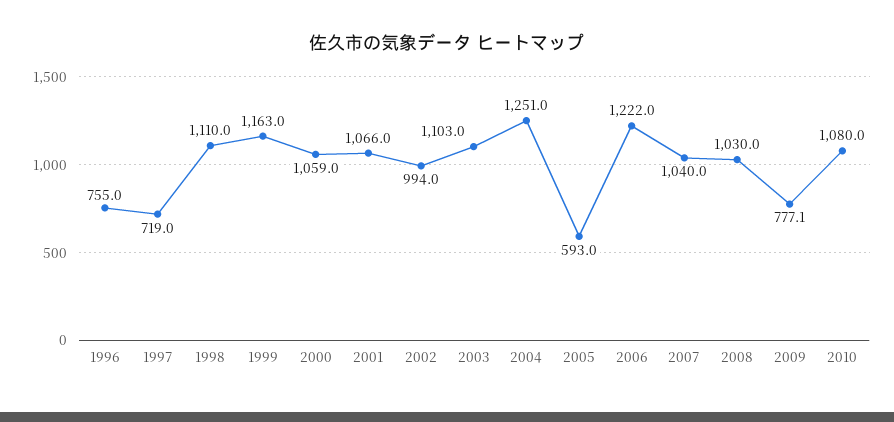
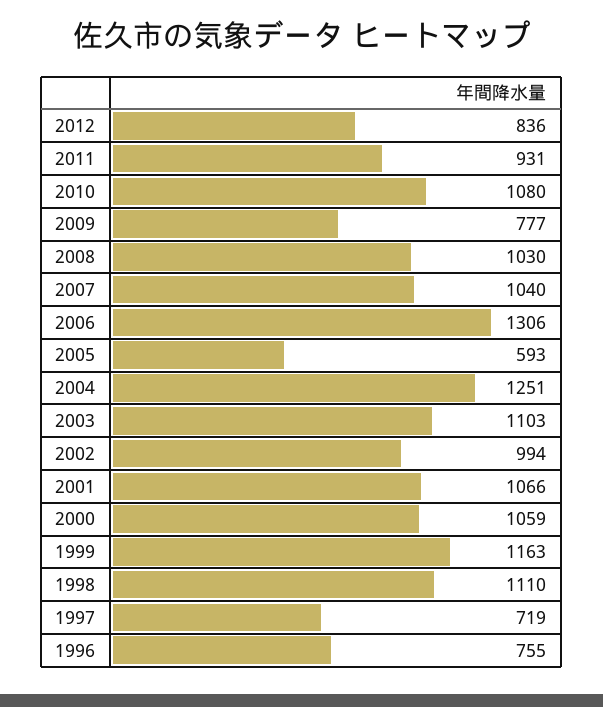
2006: 1222 -> 1306
2012: none -> 836
2011: none -> 931

